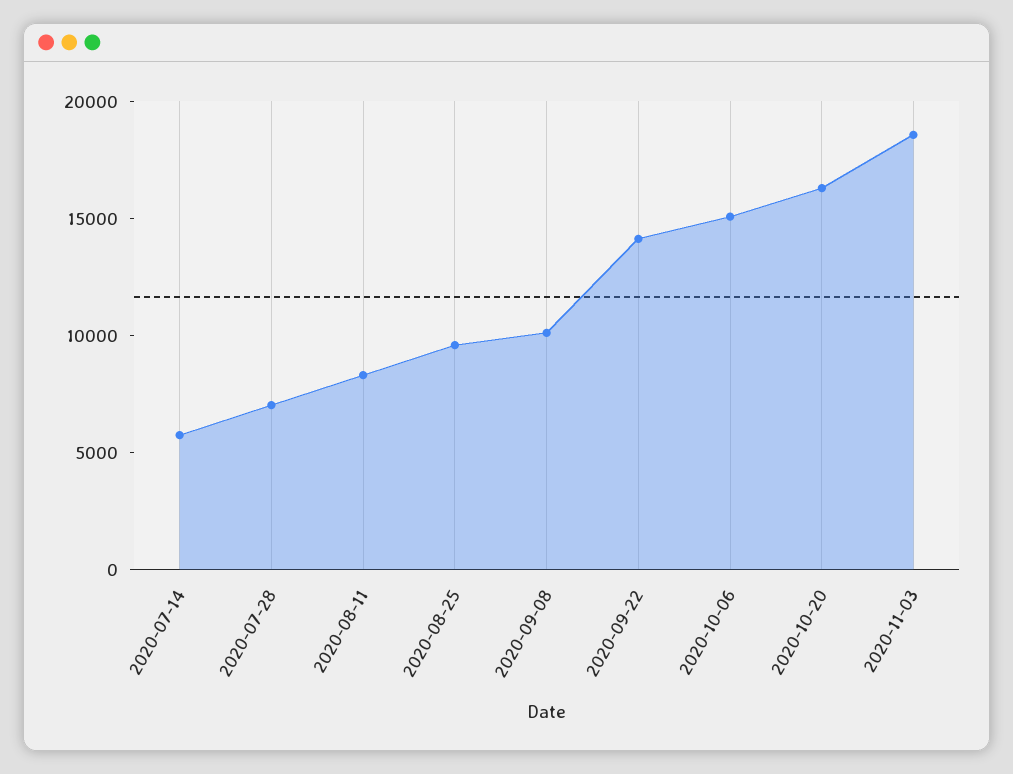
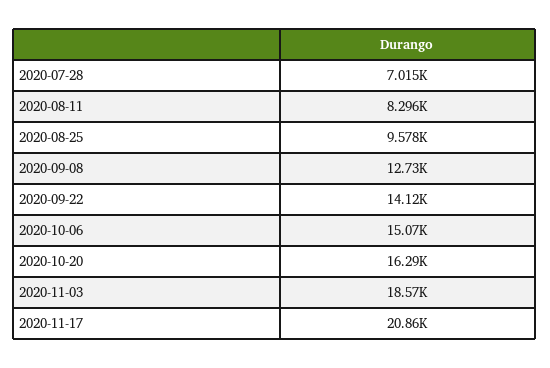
2020-07-14: 6000 -> none
2020-09-08: 10000 -> 12730
2020-11-17: none -> 20860

